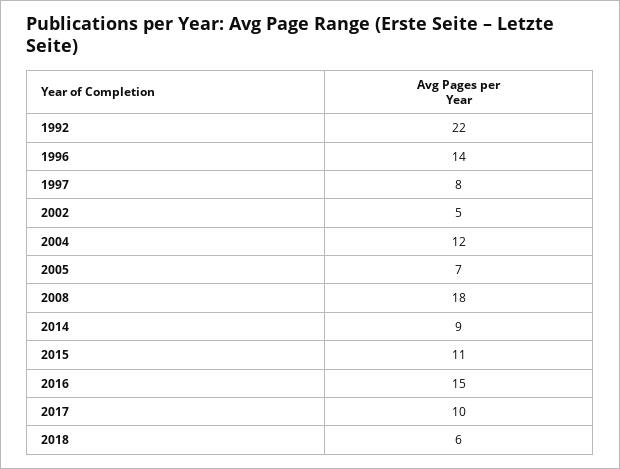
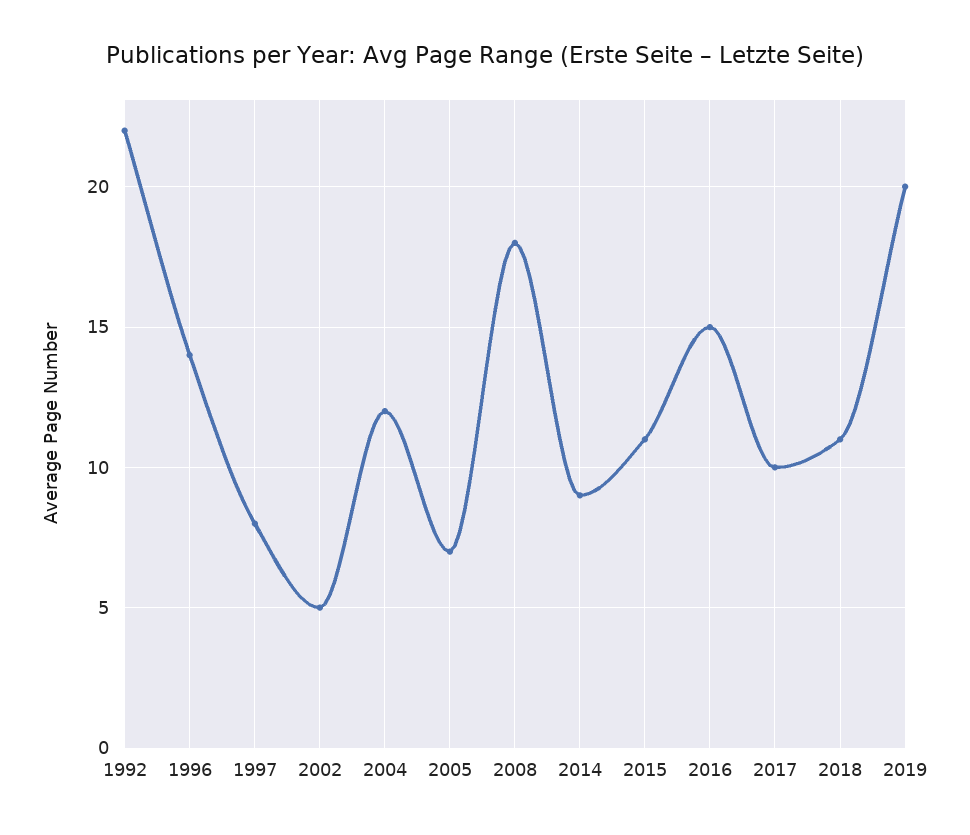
2018: 6 -> 11
2019: none -> 20

